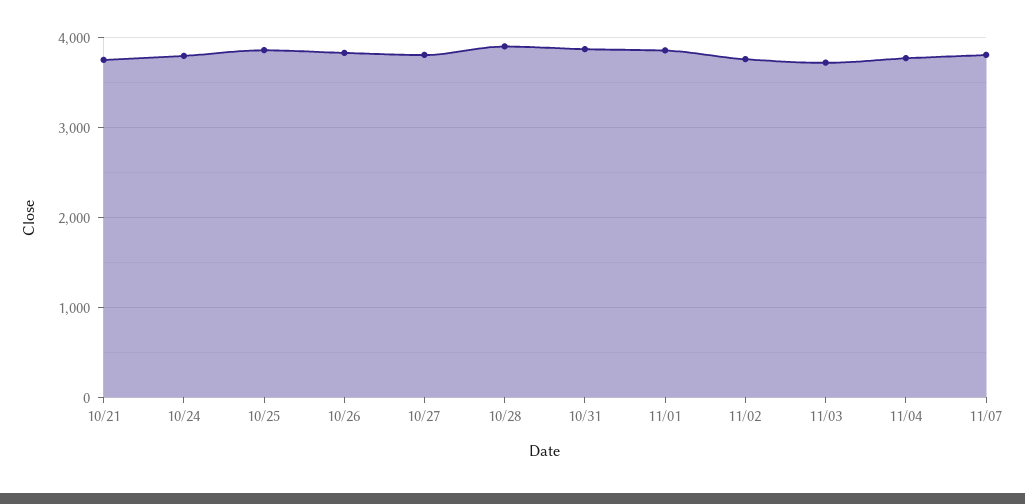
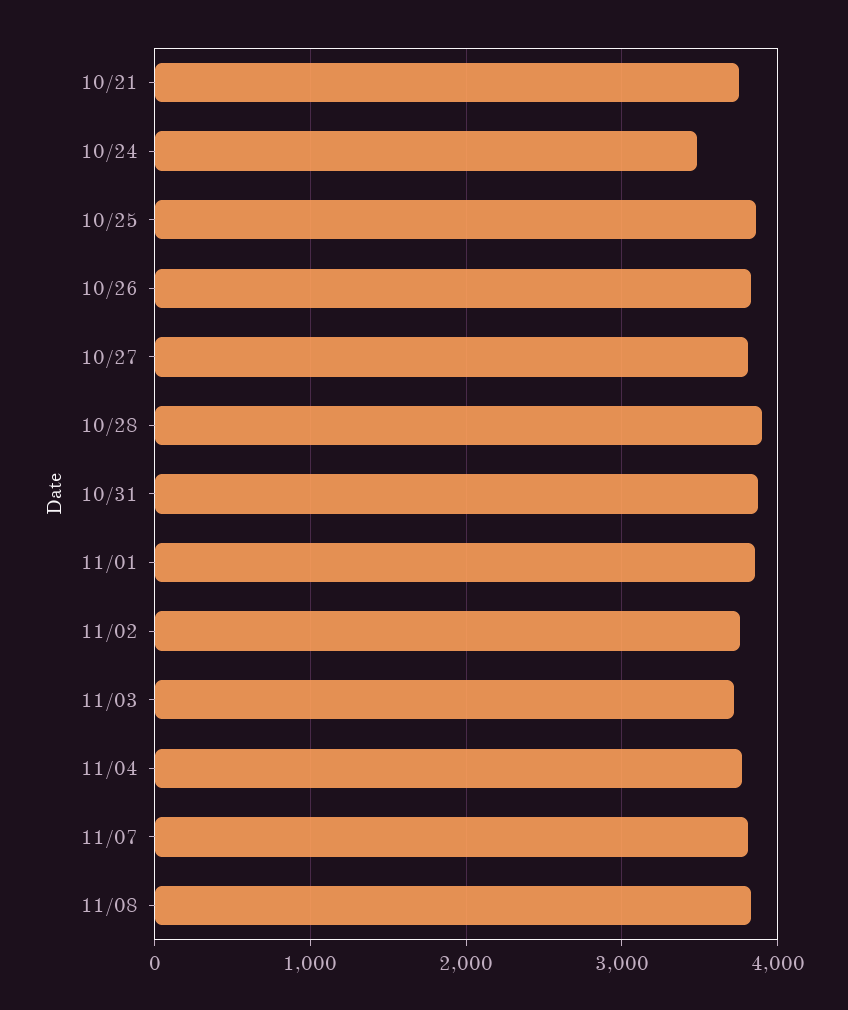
10/24: 3800 -> 3500
11/08: none -> 3800

